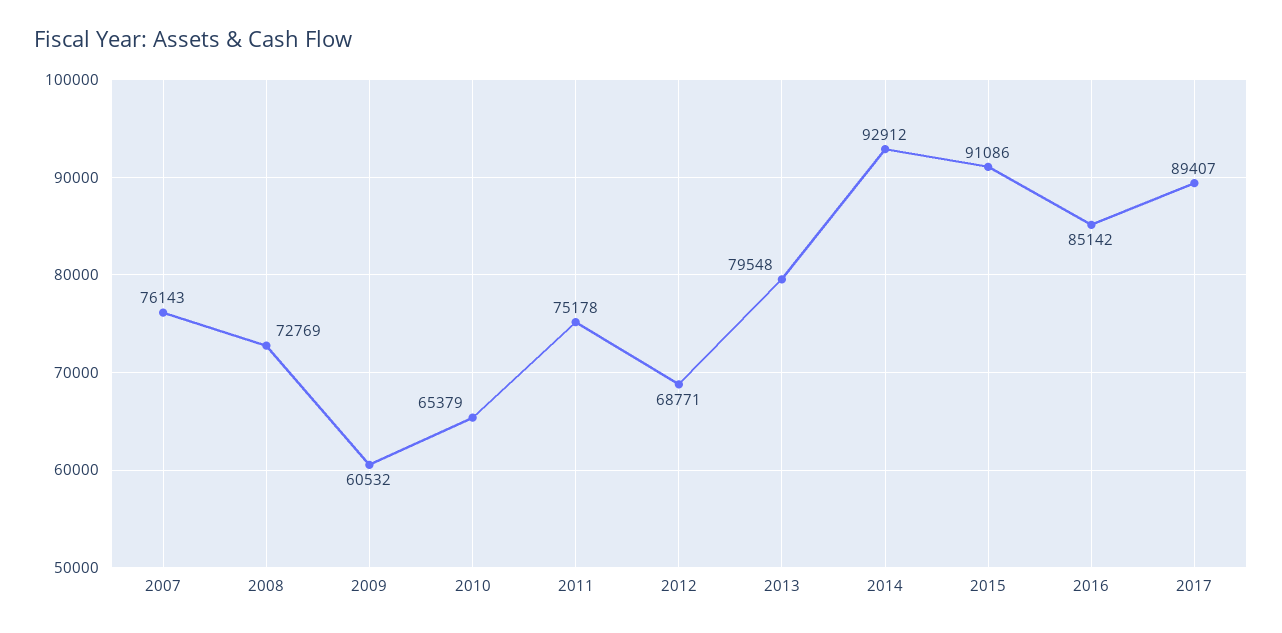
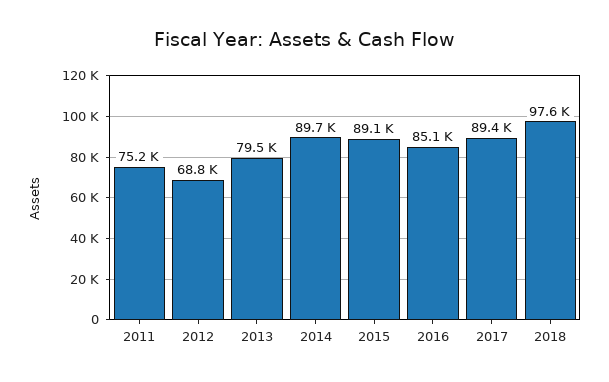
2007: 76143 -> none
2008: 72769 -> none
2009: 60532 -> none
2010: 65379 -> none
2014: 92912 -> 89700
2015: 91086 -> 89100
2018: none -> 97600

